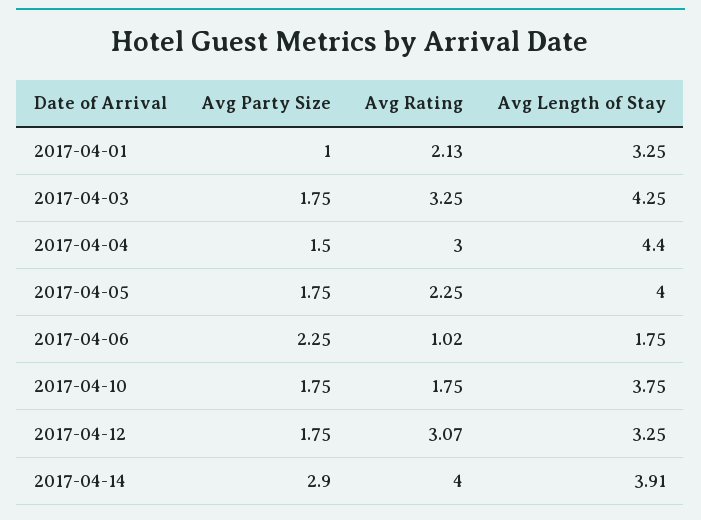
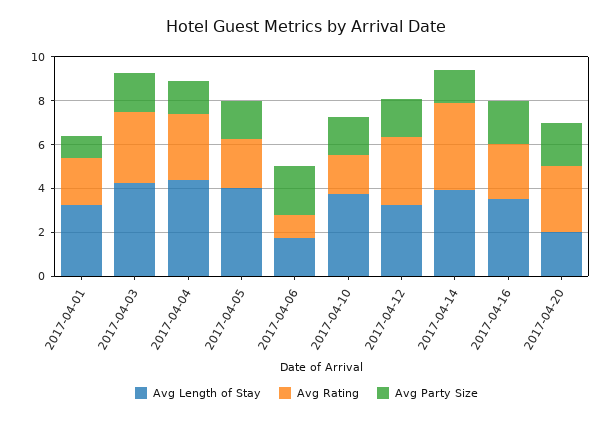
Avg Party Size, 2017-04-14: 2.9 -> 1.5
Avg Length of Stay, 2017-04-16: none -> 3.5
Avg Rating, 2017-04-16: none -> 2.5
Avg Party Size, 2017-04-16: none -> 2
Avg Length of Stay, 2017-04-20: none -> 2
Avg Rating, 2017-04-20: none -> 3
Avg Party Size, 2017-04-20: none -> 2

